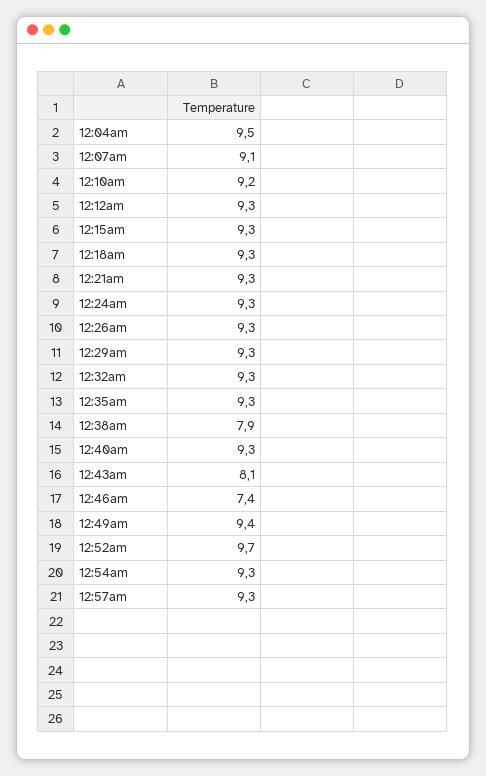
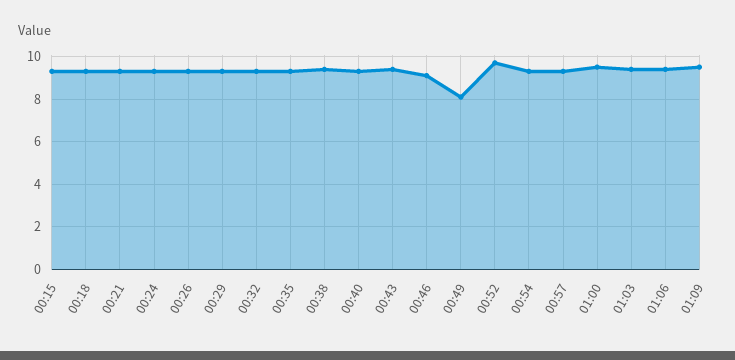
12:04am: 9.5 -> none
12:07am: 9.1 -> none
12:10am: 9.2 -> none
12:12am: 9.3 -> none
12:38am: 7.9 -> 9.5
12:43am: 8.1 -> 9.5
12:46am: 7.4 -> 9
12:49am: 9.4 -> 8
01:00: none -> 9.5
01:03: none -> 9.5
01:06: none -> 9.5
01:09: none -> 9.5

